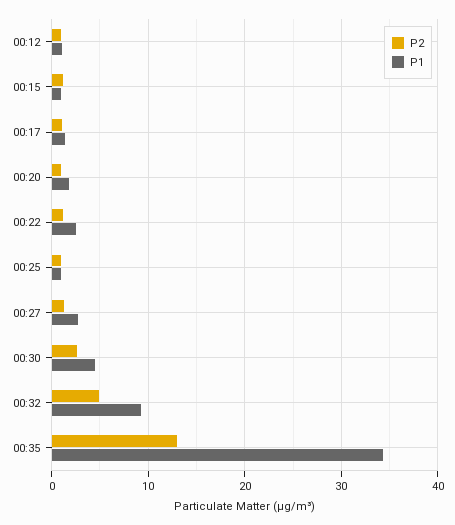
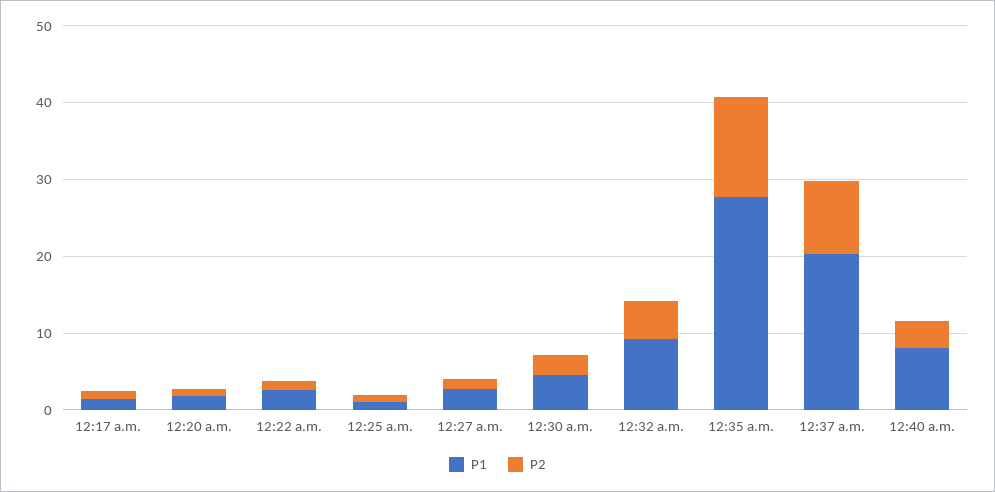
P2, 00:12: 1 -> none
P1, 00:12: 1 -> none
P2, 00:15: 1 -> none
P1, 00:15: 1 -> none
P1, 00:35: 34 -> 28
P1, 12:37 a.m.: none -> 20
P2, 12:37 a.m.: none -> 10
P1, 12:40 a.m.: none -> 8
P2, 12:40 a.m.: none -> 4

